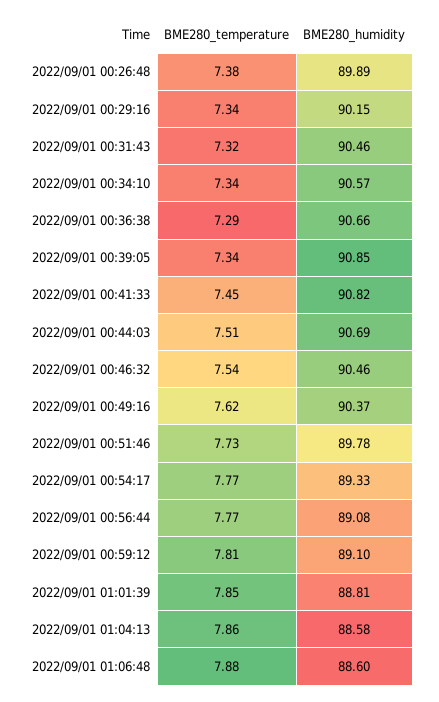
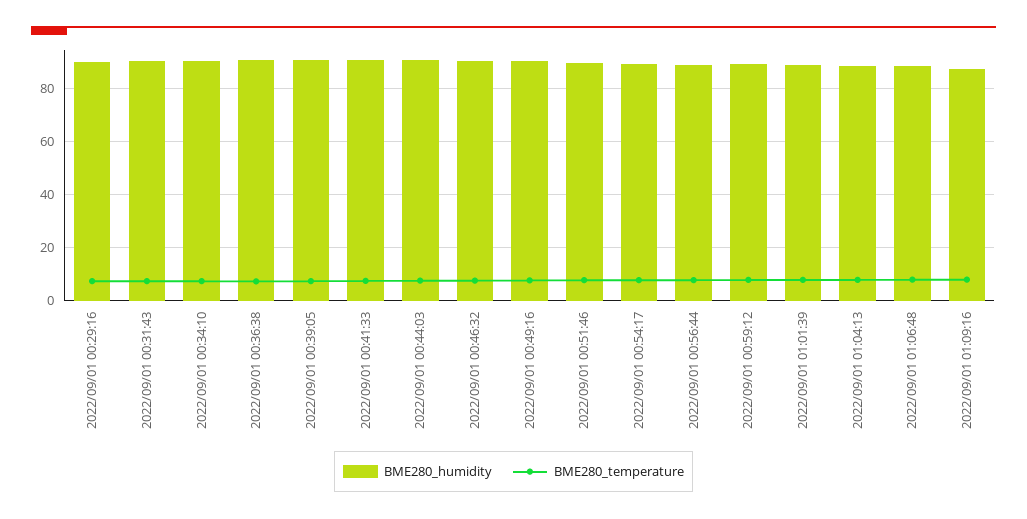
BME280_temperature, 2022/09/01 00:26:48: 7.38 -> none
BME280_humidity, 2022/09/01 00:26:48: 89.89 -> none
BME280_humidity, 2022/09/01 01:09:16: none -> 87.5
BME280_temperature, 2022/09/01 01:09:16: none -> 7.5

